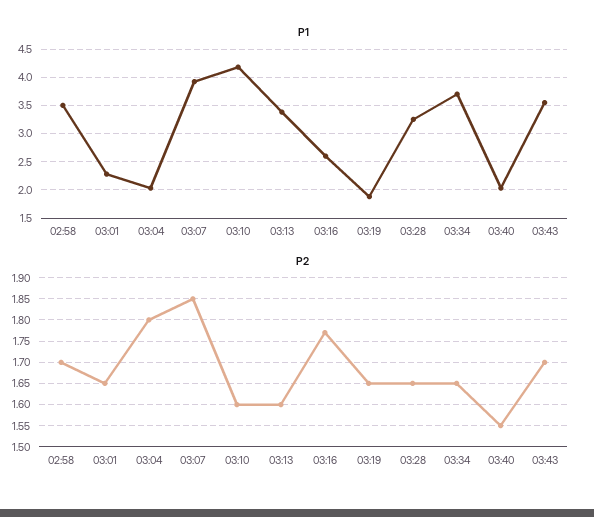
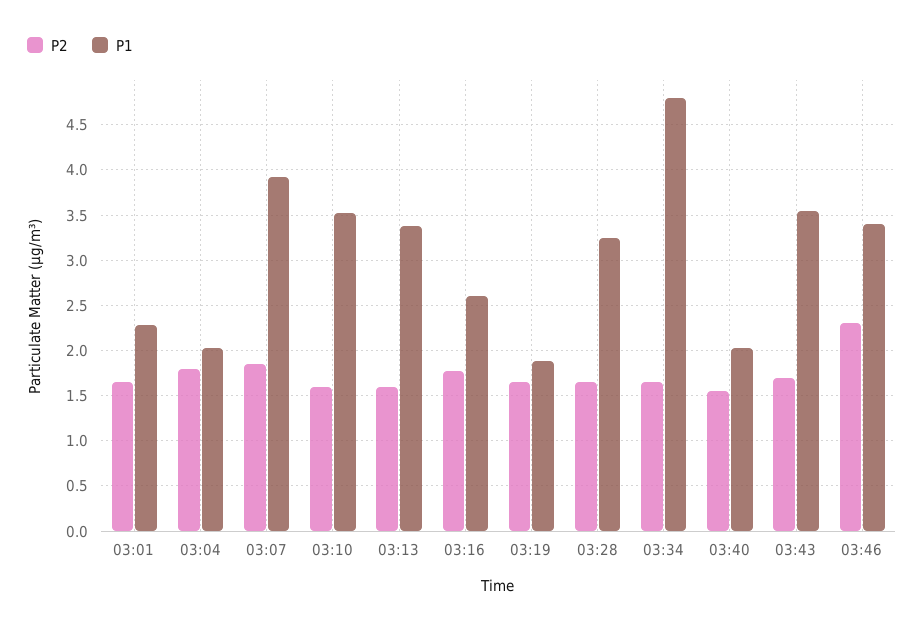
P1, 02:58: 3.5 -> none
P1, 03:10: 4.25 -> 3.5
P1, 03:34: 3.75 -> 4.8
P2, 02:58: 1.7 -> none
P2, 03:46: none -> 2.3
P1, 03:46: none -> 3.4

